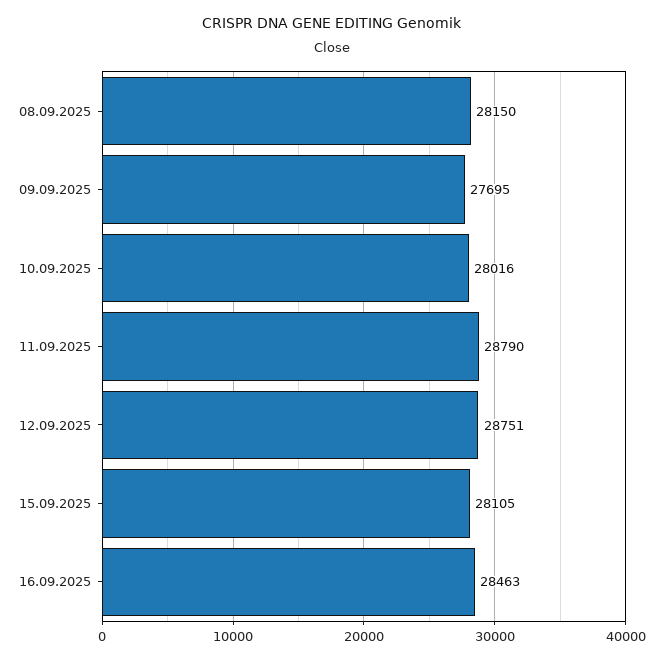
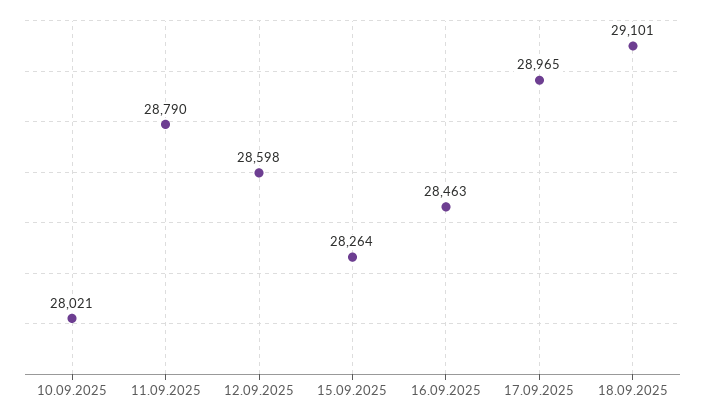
08.09.2025: 28150 -> none
09.09.2025: 27695 -> none
10.09.2025: 28016 -> 28021
12.09.2025: 28751 -> 28598
15.09.2025: 28105 -> 28264
17.09.2025: none -> 28965
18.09.2025: none -> 29101

